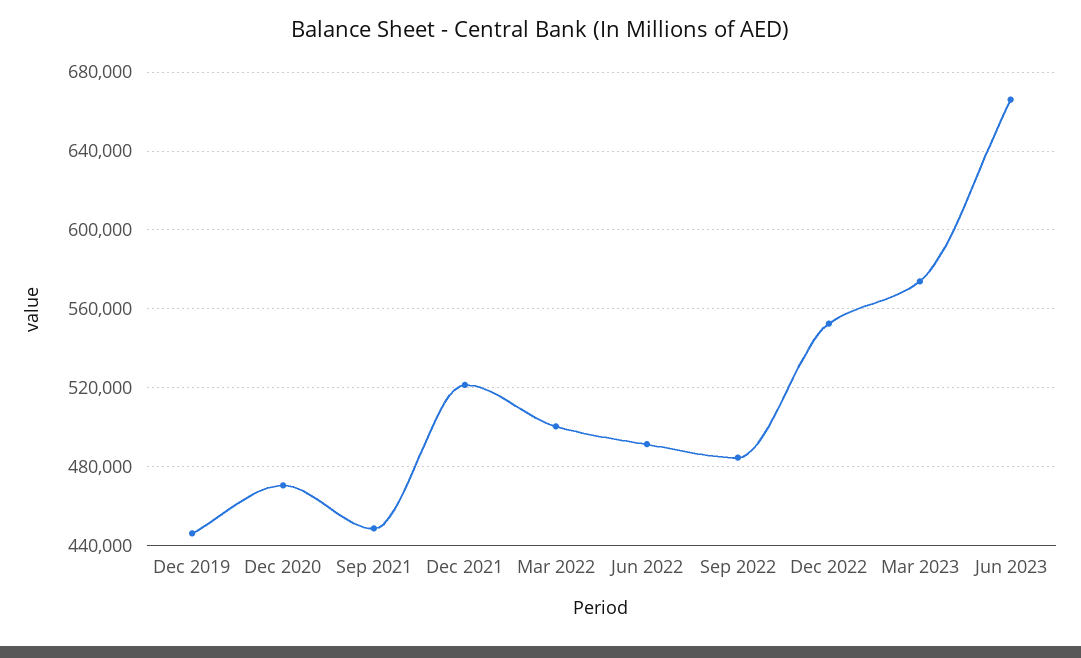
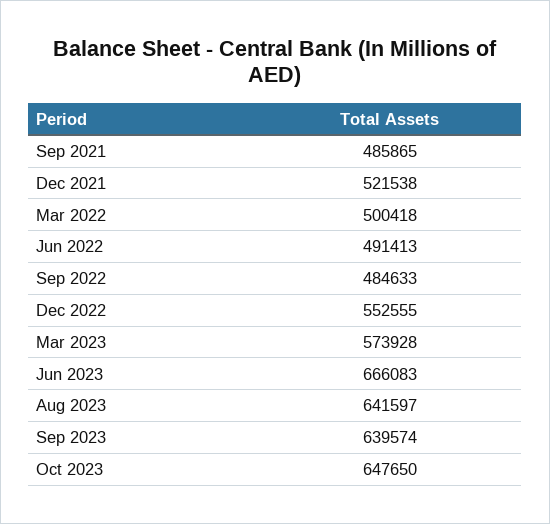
Dec 2019: 445000 -> none
Dec 2020: 470000 -> none
Sep 2021: 450000 -> 485865
Aug 2023: none -> 641597
Sep 2023: none -> 639574
Oct 2023: none -> 647650

